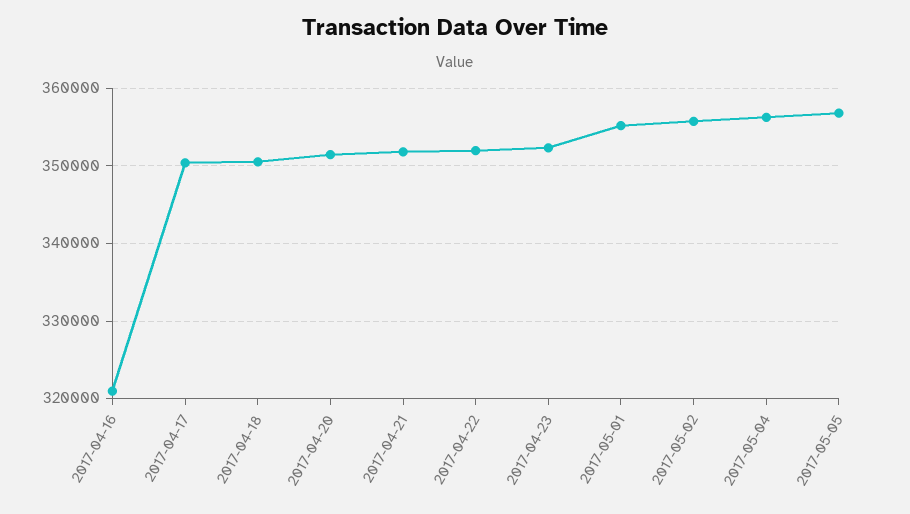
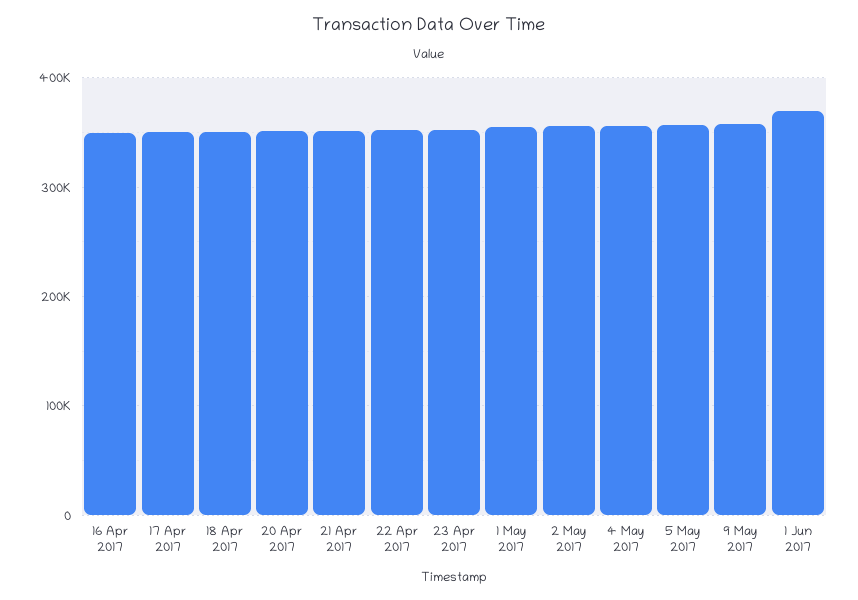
2017-04-16: 321000 -> 350000
9 May 2017: none -> 360000
1 Jun 2017: none -> 370000

